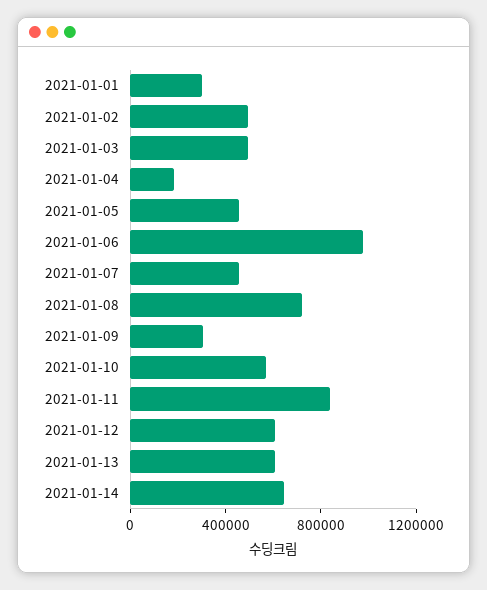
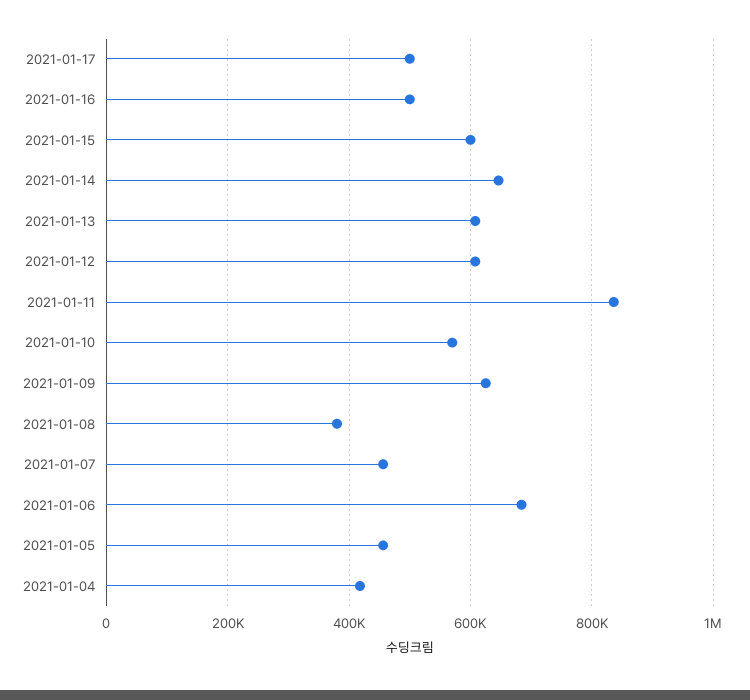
2021-01-01: 300000 -> none
2021-01-02: 500000 -> none
2021-01-03: 500000 -> none
2021-01-04: 200000 -> 420000
2021-01-06: 1000000 -> 680000
2021-01-08: 700000 -> 380000
2021-01-09: 300000 -> 620000
2021-01-17: none -> 500000
2021-01-16: none -> 500000
2021-01-15: none -> 600000

